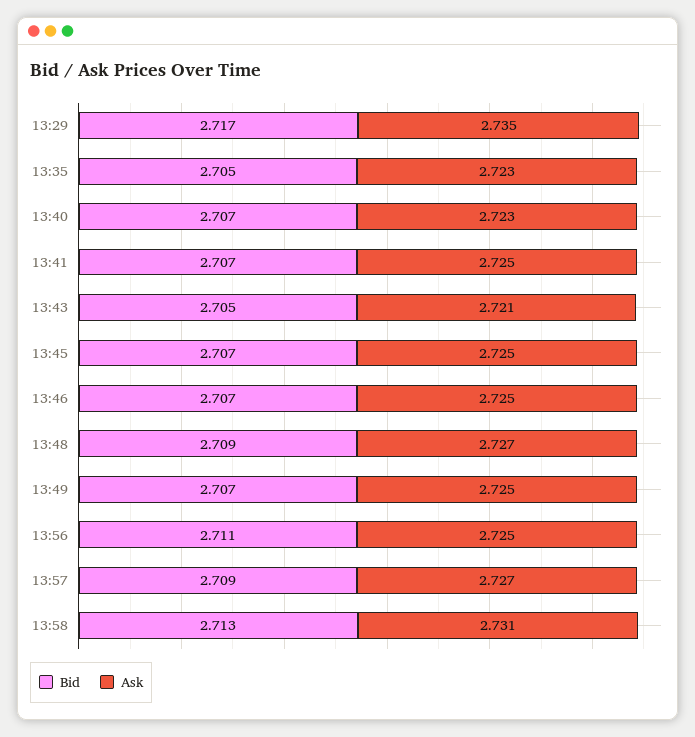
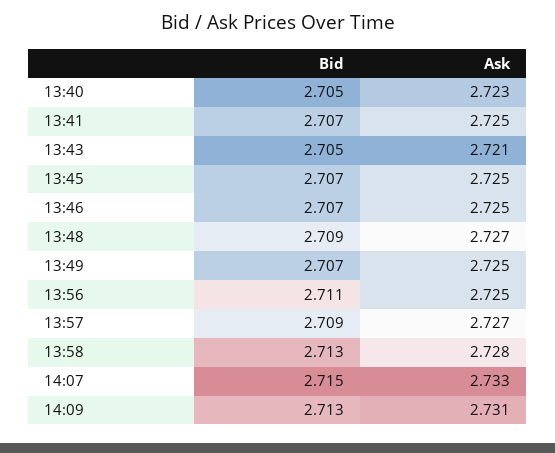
Bid, 13:29: 2.717 -> none
Ask, 13:29: 2.735 -> none
Bid, 13:35: 2.705 -> none
Ask, 13:35: 2.723 -> none
Bid, 13:40: 2.707 -> 2.705
Ask, 13:58: 2.731 -> 2.728
Bid, 14:07: none -> 2.715
Ask, 14:07: none -> 2.733
Bid, 14:09: none -> 2.713
Ask, 14:09: none -> 2.731

